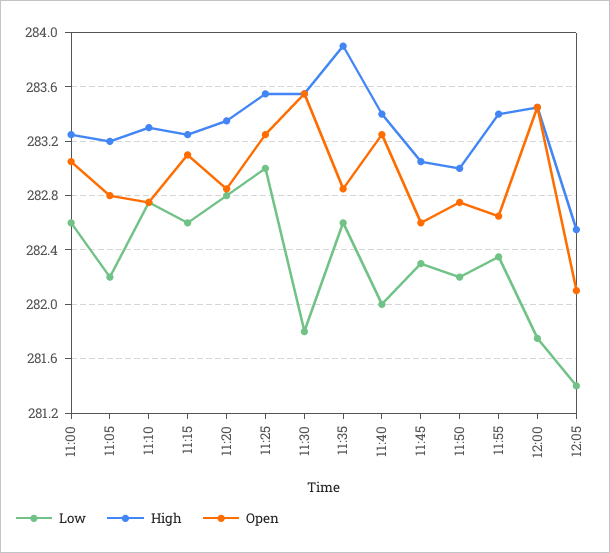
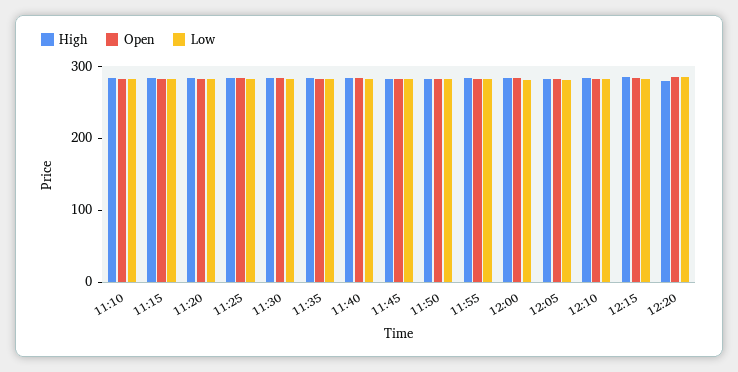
Low, 11:00: 282.6 -> none
High, 11:00: 283.25 -> none
Open, 11:00: 283.05 -> none
Low, 11:05: 282.2 -> none
High, 11:05: 283.2 -> none
Open, 11:05: 282.8 -> none
High, 12:10: none -> 280
Open, 12:10: none -> 280
Low, 12:10: none -> 280
High, 12:15: none -> 280
Open, 12:15: none -> 280
Low, 12:15: none -> 280
High, 12:20: none -> 280
Open, 12:20: none -> 280
Low, 12:20: none -> 280

